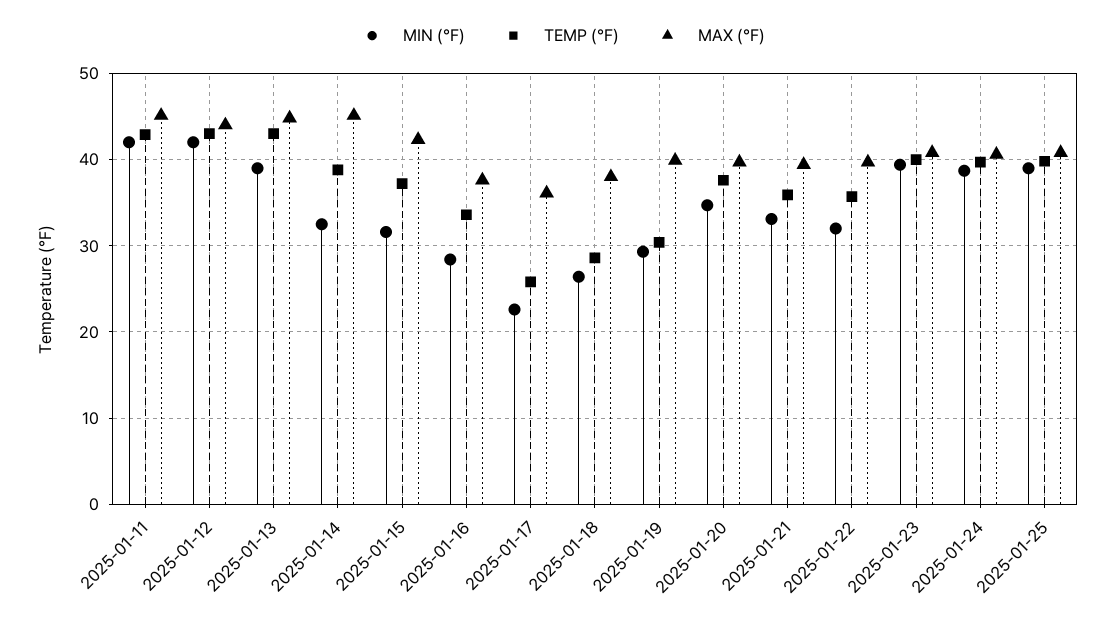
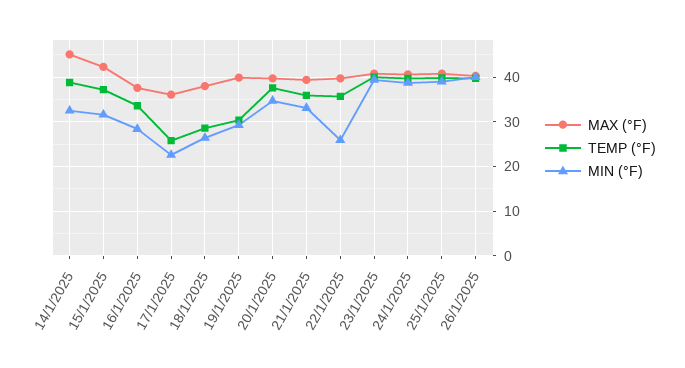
MIN (°F), 2025-01-11: 42 -> none
TEMP (°F), 2025-01-11: 43 -> none
MAX (°F), 2025-01-11: 45 -> none
MIN (°F), 2025-01-12: 42 -> none
TEMP (°F), 2025-01-12: 43 -> none
MAX (°F), 2025-01-12: 44 -> none
MIN (°F), 2025-01-13: 39 -> none
TEMP (°F), 2025-01-13: 43 -> none
MAX (°F), 2025-01-13: 45 -> none
MIN (°F), 2025-01-22: 32 -> 26
MAX (°F), 26/1/2025: none -> 40
TEMP (°F), 26/1/2025: none -> 40
MIN (°F), 26/1/2025: none -> 40

